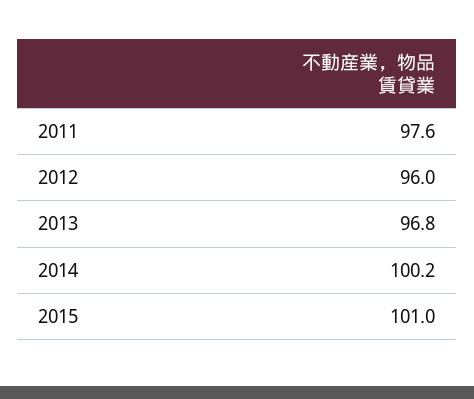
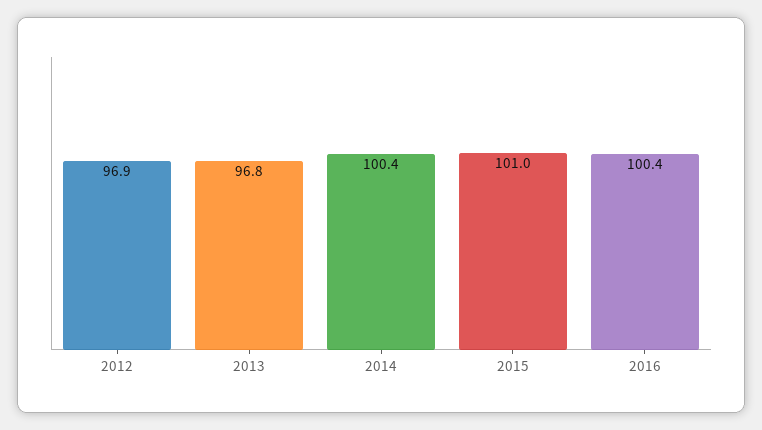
2011: 97.6 -> none
2012: 96 -> 96.9
2014: 100.2 -> 100.4
2016: none -> 100.4

